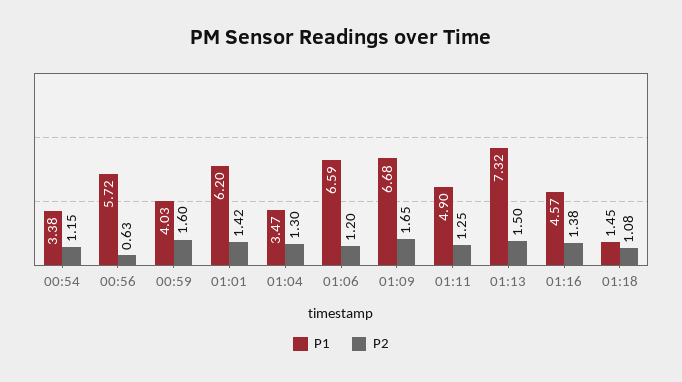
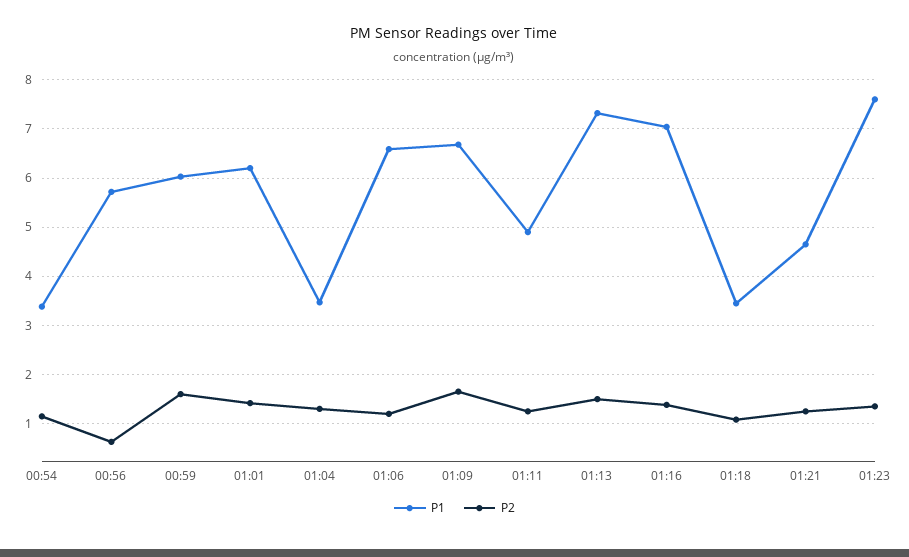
P1, 00:59: 4.03 -> 6
P1, 01:16: 4.57 -> 7
P1, 01:18: 1.45 -> 3.4
P1, 01:21: none -> 4.6
P2, 01:21: none -> 1.2
P1, 01:23: none -> 7.6
P2, 01:23: none -> 1.4

